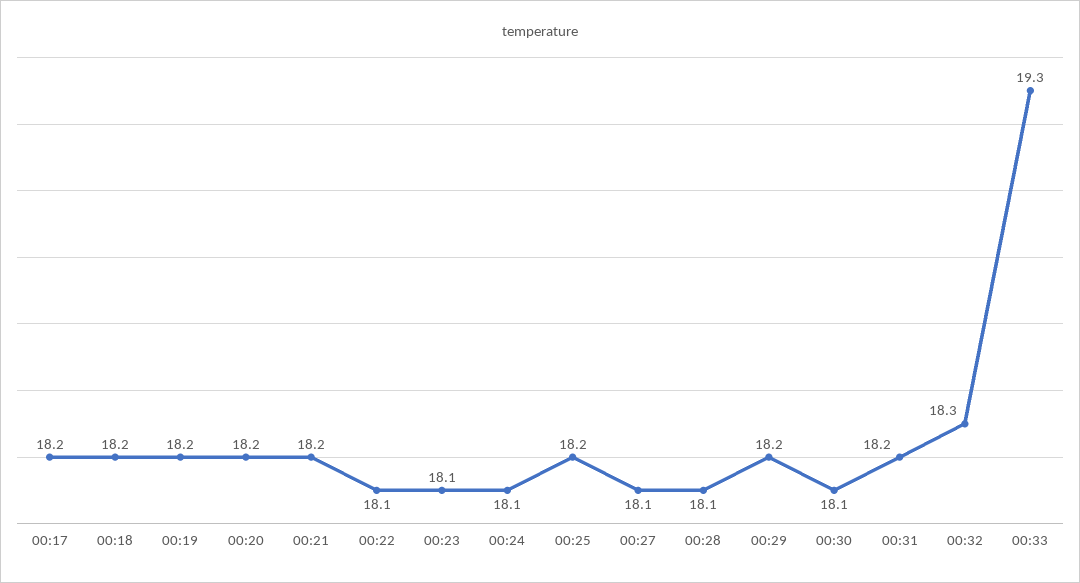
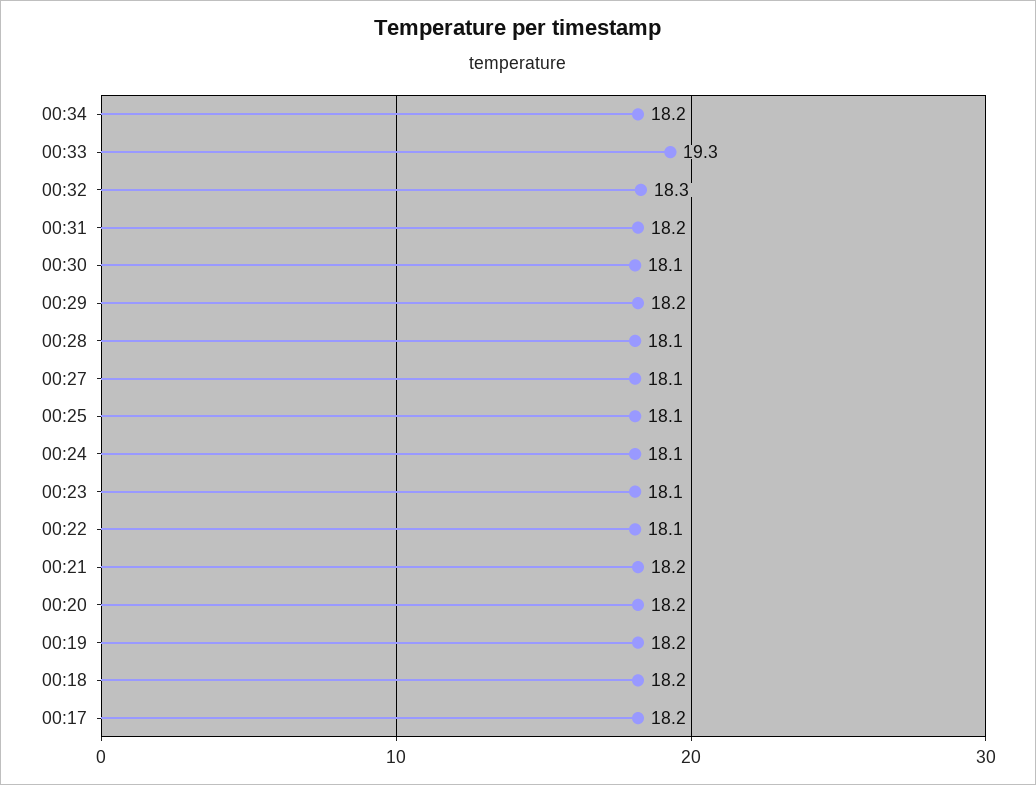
00:25: 18.2 -> 18.1
00:34: none -> 18.2

